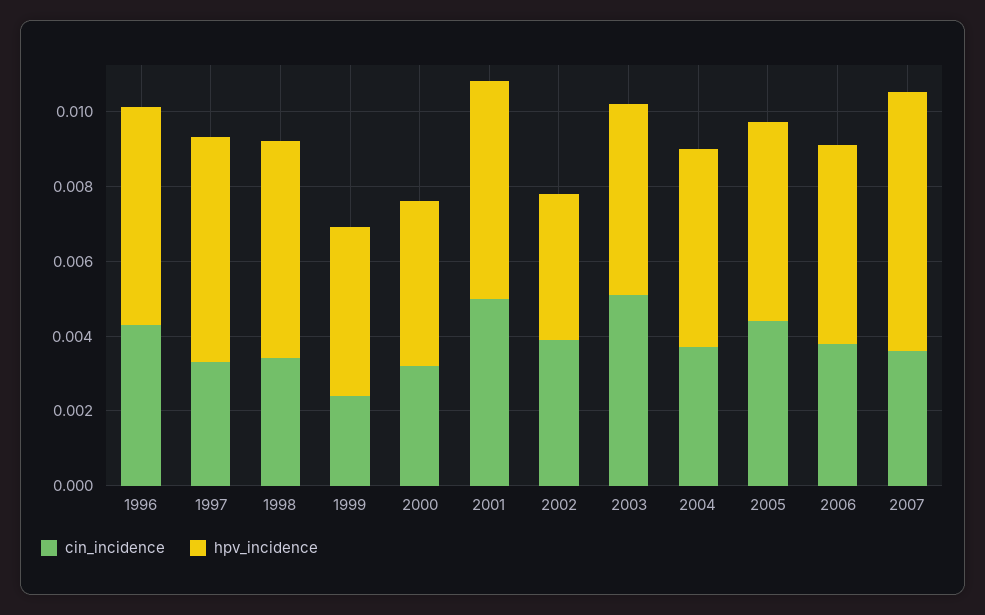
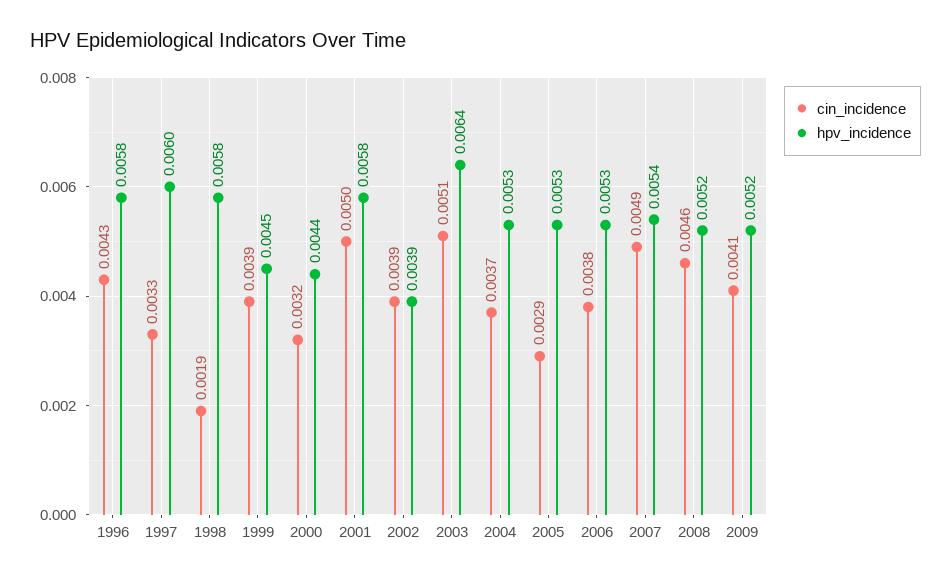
cin_incidence, 1998: 0.0035 -> 0.0019
cin_incidence, 1999: 0.0025 -> 0.0039
hpv_incidence, 2003: 0.005 -> 0.0064
cin_incidence, 2005: 0.0045 -> 0.0029
cin_incidence, 2007: 0.0035 -> 0.0049
hpv_incidence, 2007: 0.007 -> 0.0054
cin_incidence, 2008: none -> 0.0046
hpv_incidence, 2008: none -> 0.0052
cin_incidence, 2009: none -> 0.0041
hpv_incidence, 2009: none -> 0.0052

